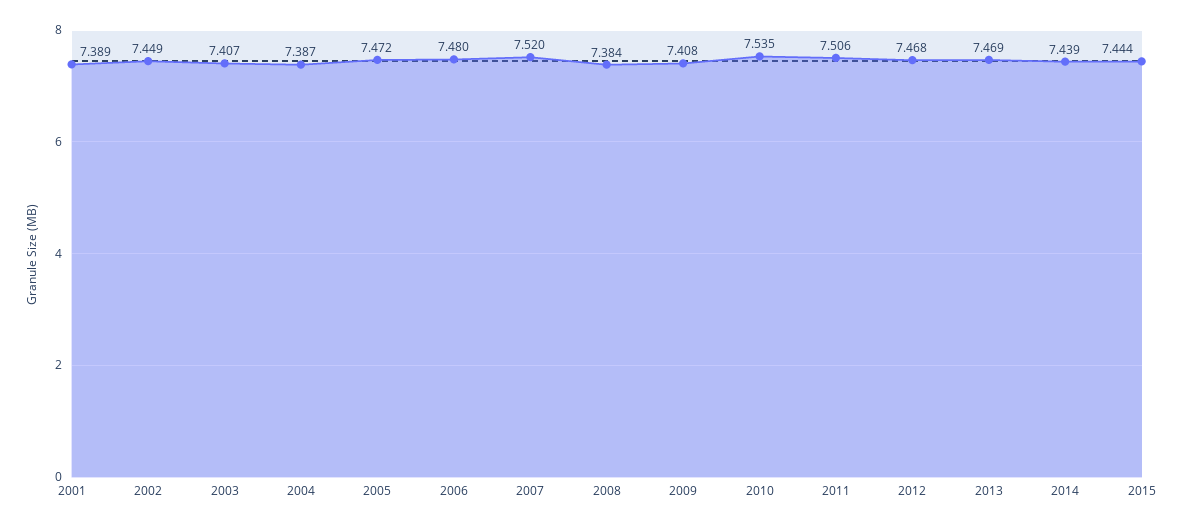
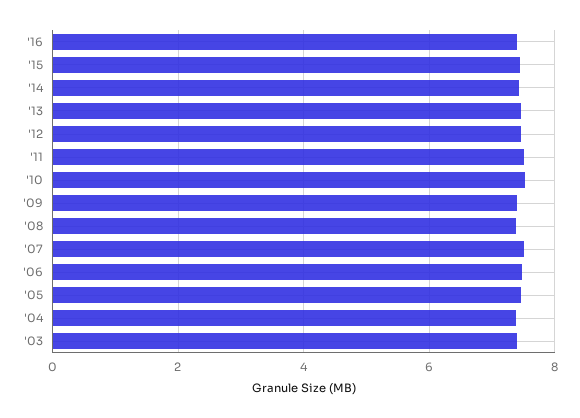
2001: 7.389 -> none
2002: 7.449 -> none
'16: none -> 7.4

